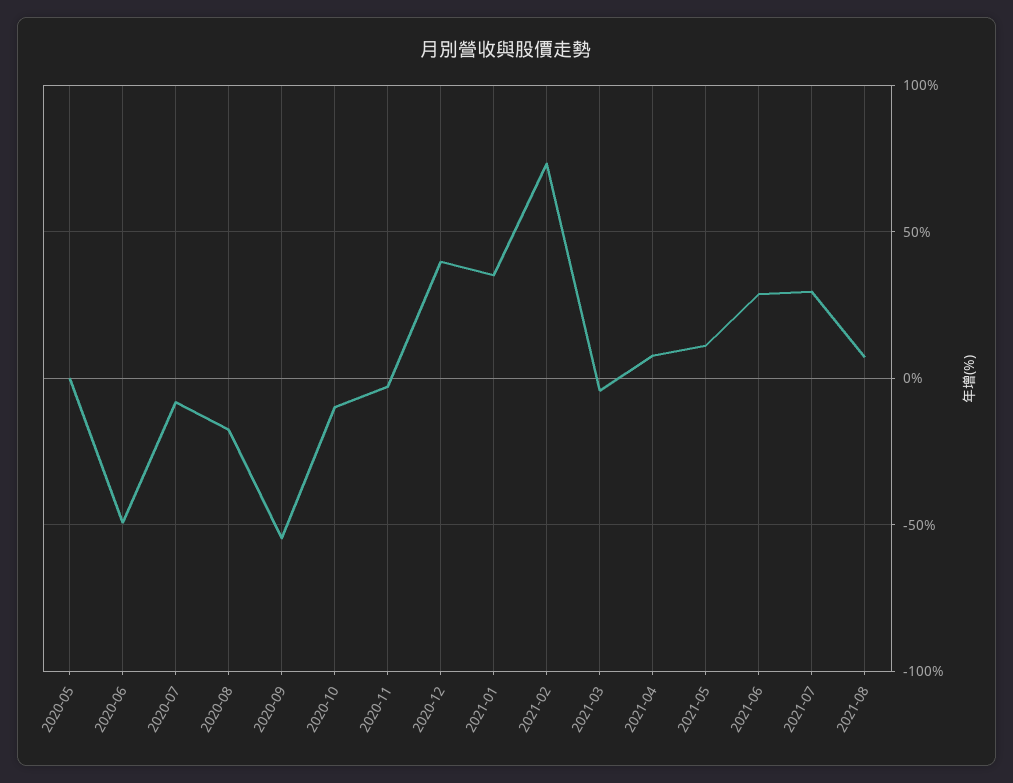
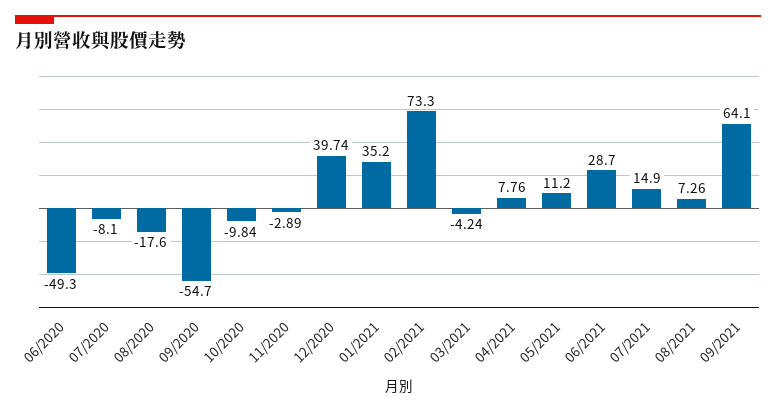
2020-05: 0 -> none
2021-07: 30 -> 14.9
09/2021: none -> 64.1

